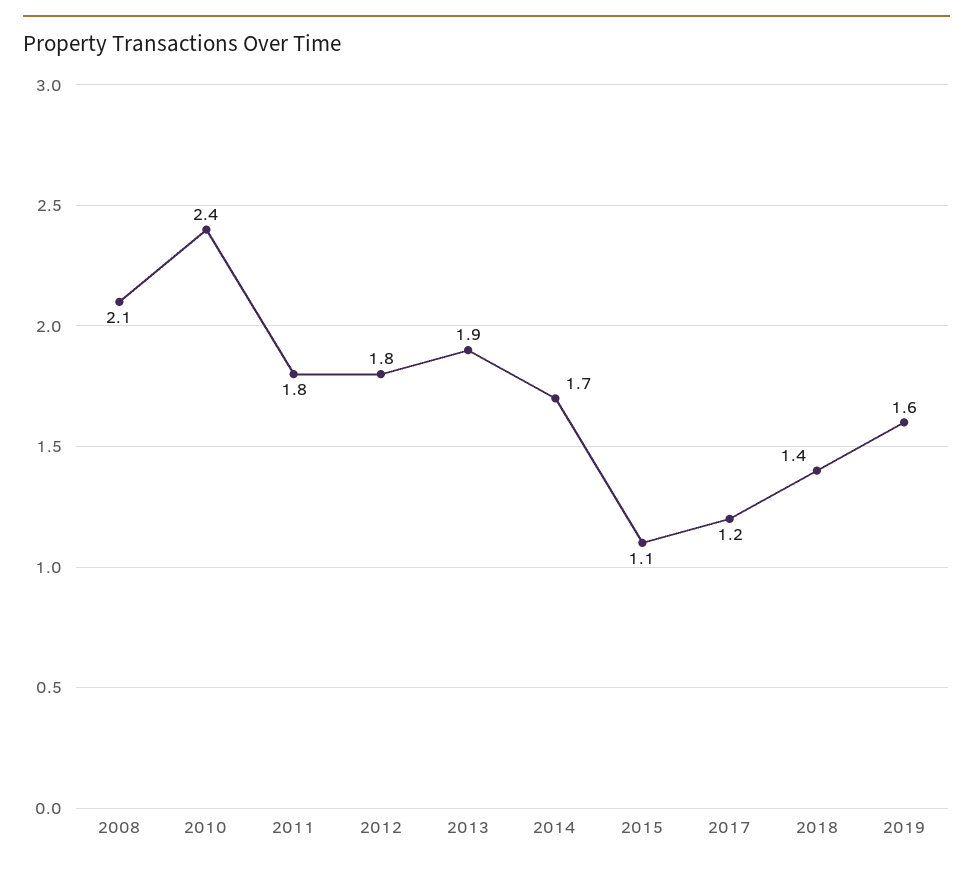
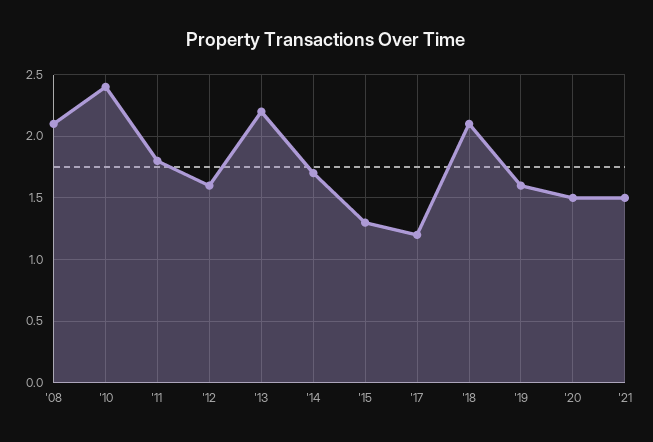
2012: 1.8 -> 1.6
2013: 1.9 -> 2.2
2015: 1.1 -> 1.3
2018: 1.4 -> 2.1
'20: none -> 1.5
'21: none -> 1.5

